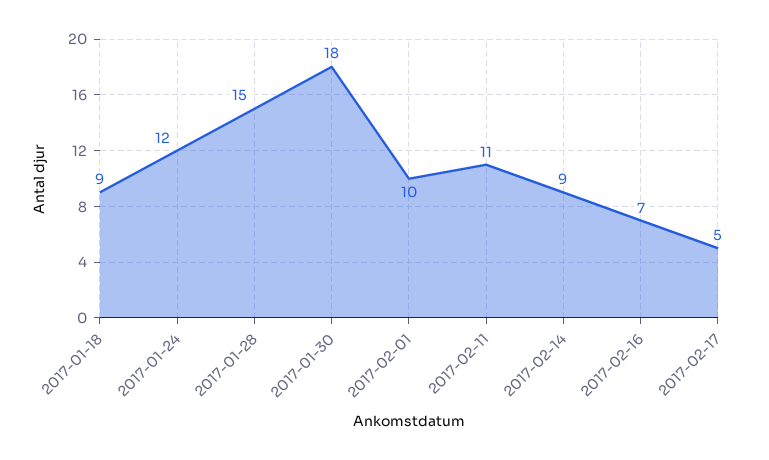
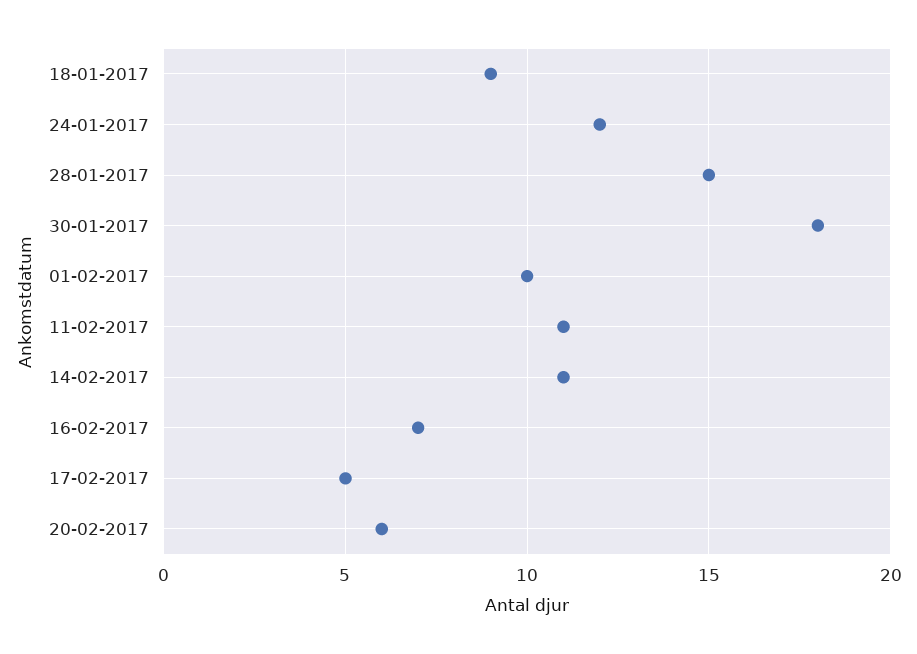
2017-02-14: 9 -> 11
20-02-2017: none -> 6

